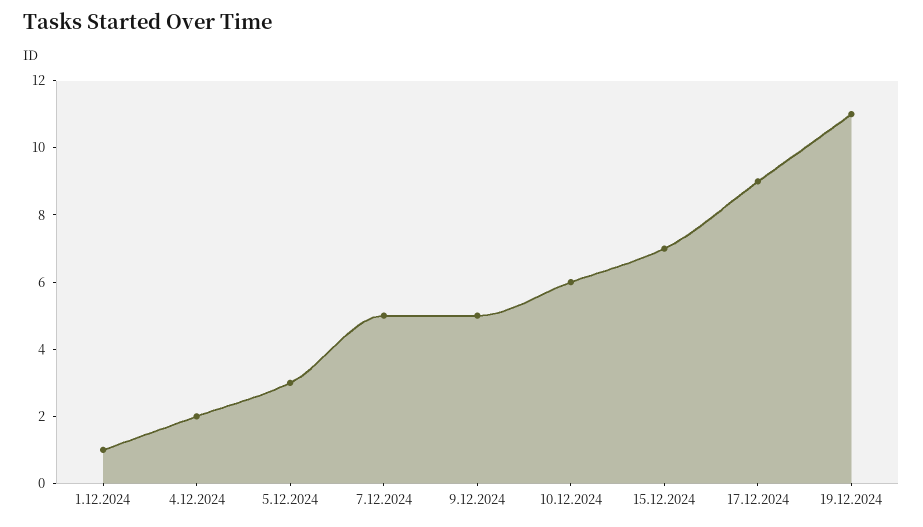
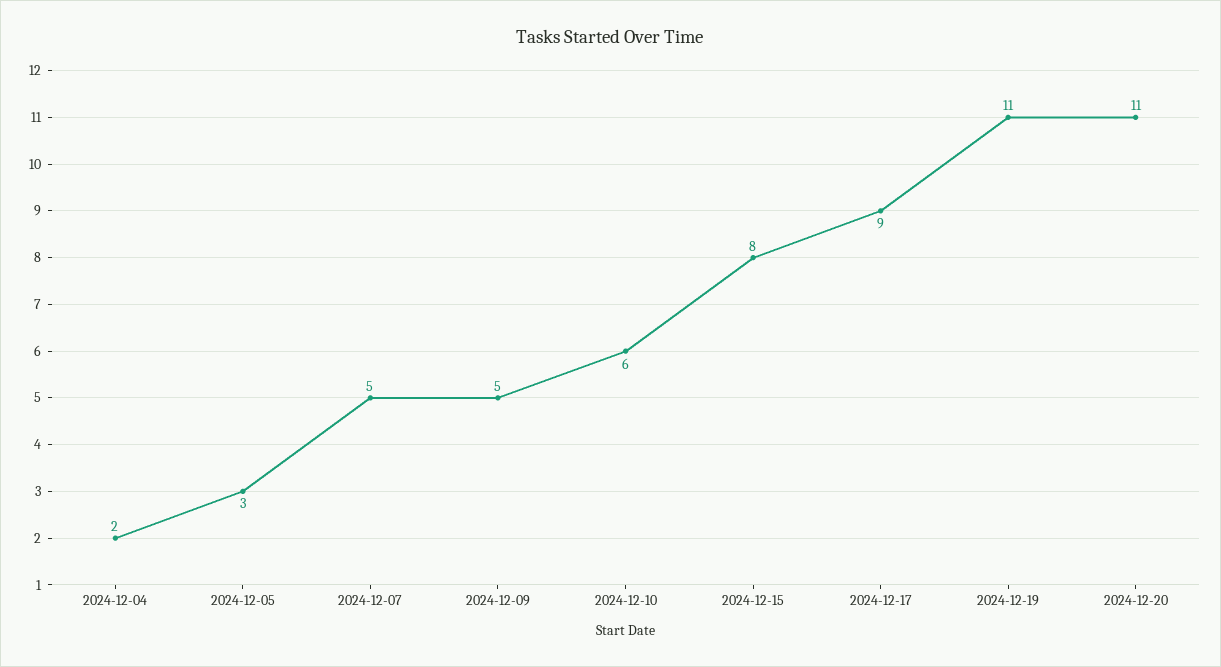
1.12.2024: 1 -> none
15.12.2024: 7 -> 8
2024-12-20: none -> 11

